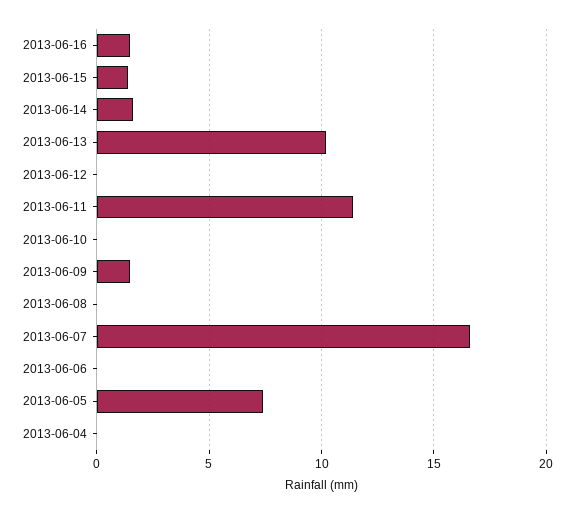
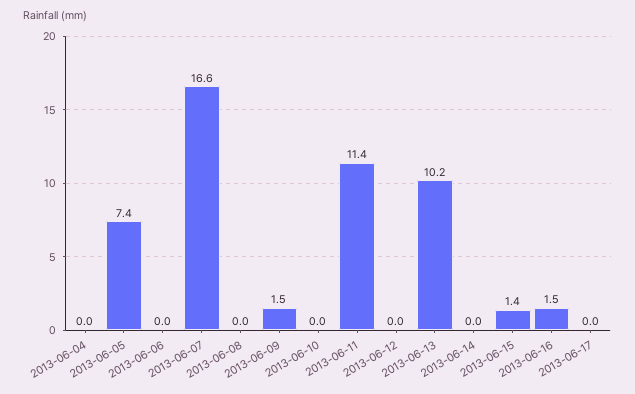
2013-06-14: 1.5 -> 0
2013-06-17: none -> 0

